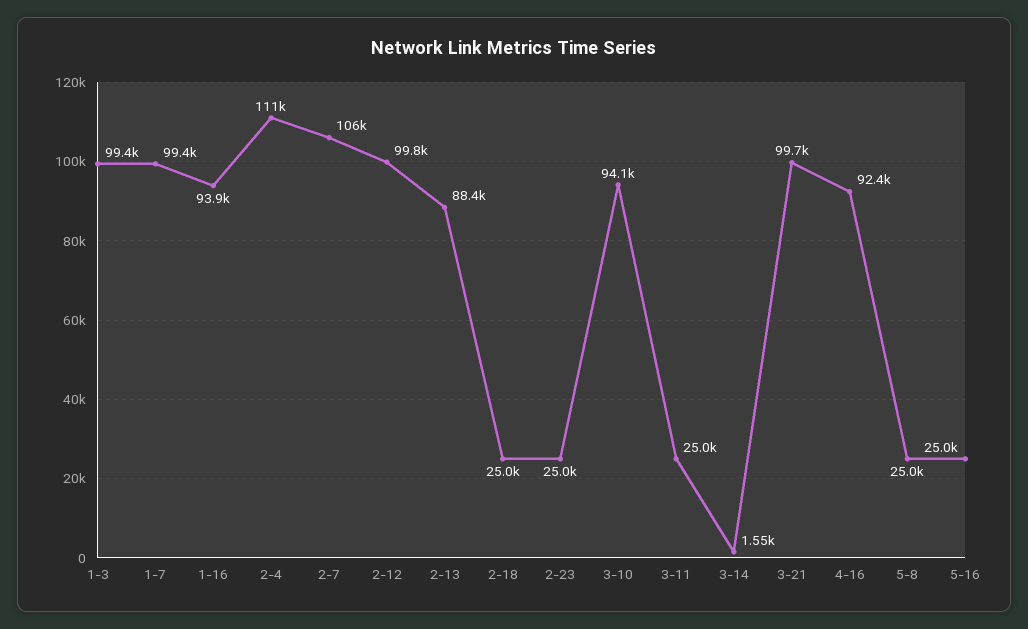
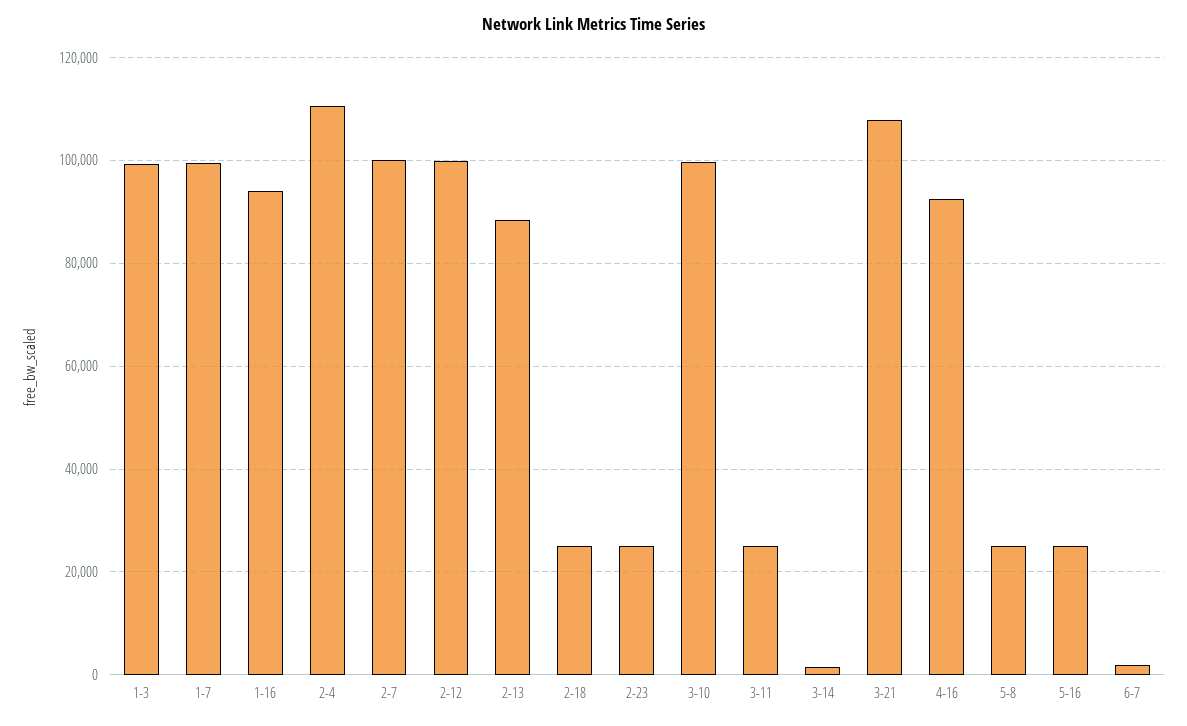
2-7: 106000 -> 100000
3-10: 94100 -> 100000
3-21: 99700 -> 108000
6-7: none -> 2000

